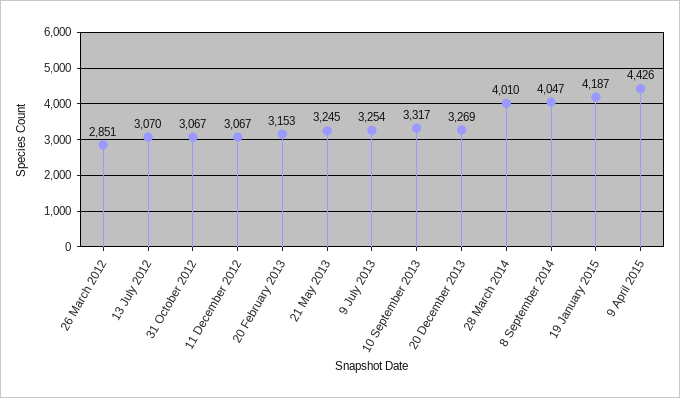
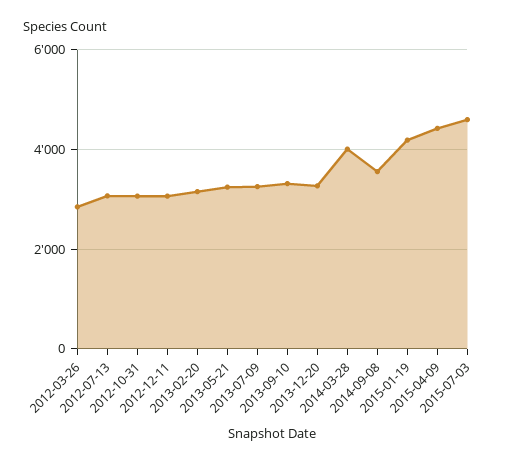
8 September 2014: 4047 -> 3600
2015-07-03: none -> 4600

